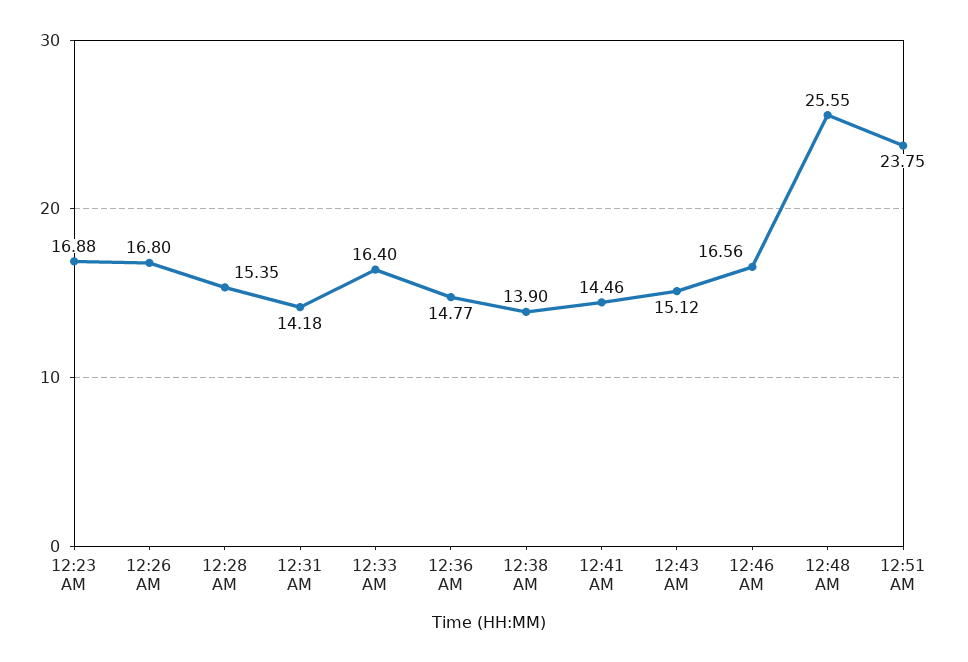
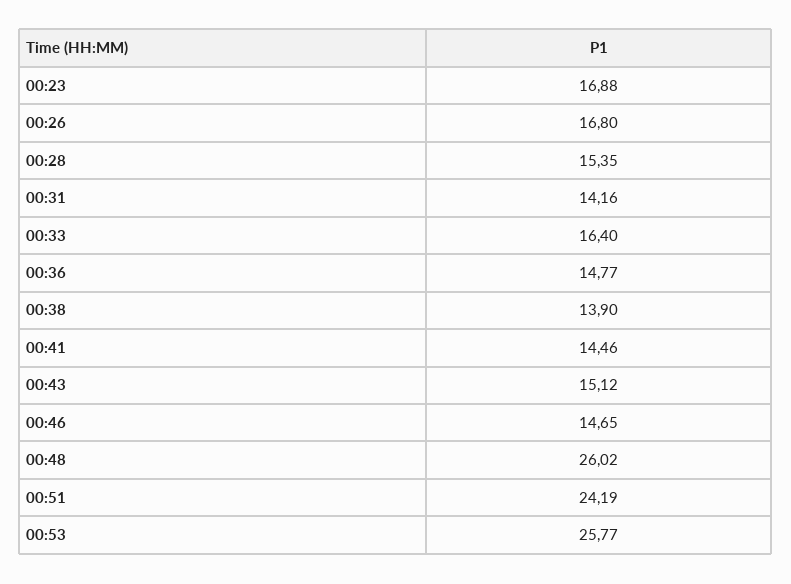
12:31 AM: 14.18 -> 14.16
12:46 AM: 16.56 -> 14.65
12:48 AM: 25.55 -> 26.02
12:51 AM: 23.75 -> 24.19
00:53: none -> 25.77

